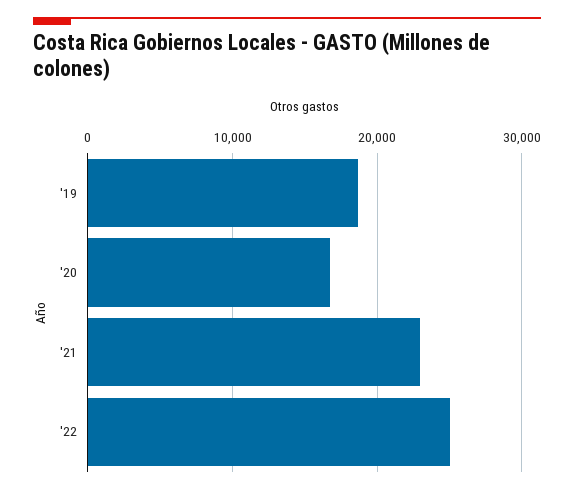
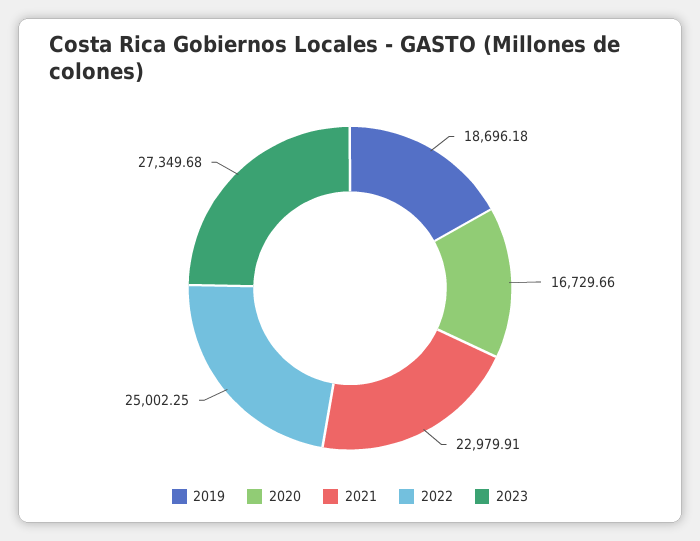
2023: none -> 27349.68

